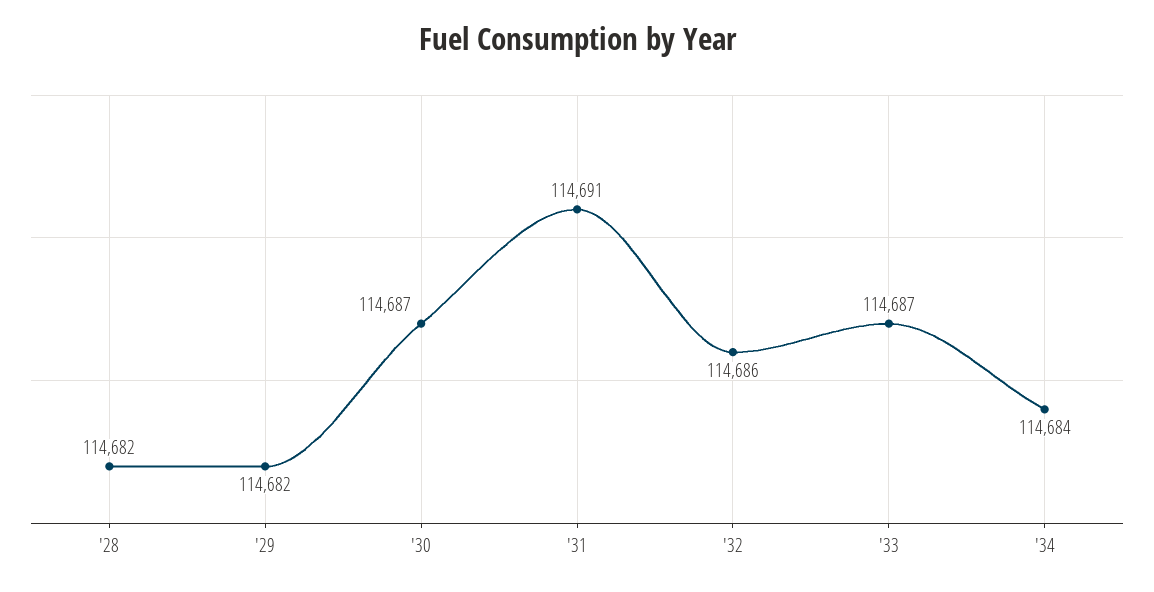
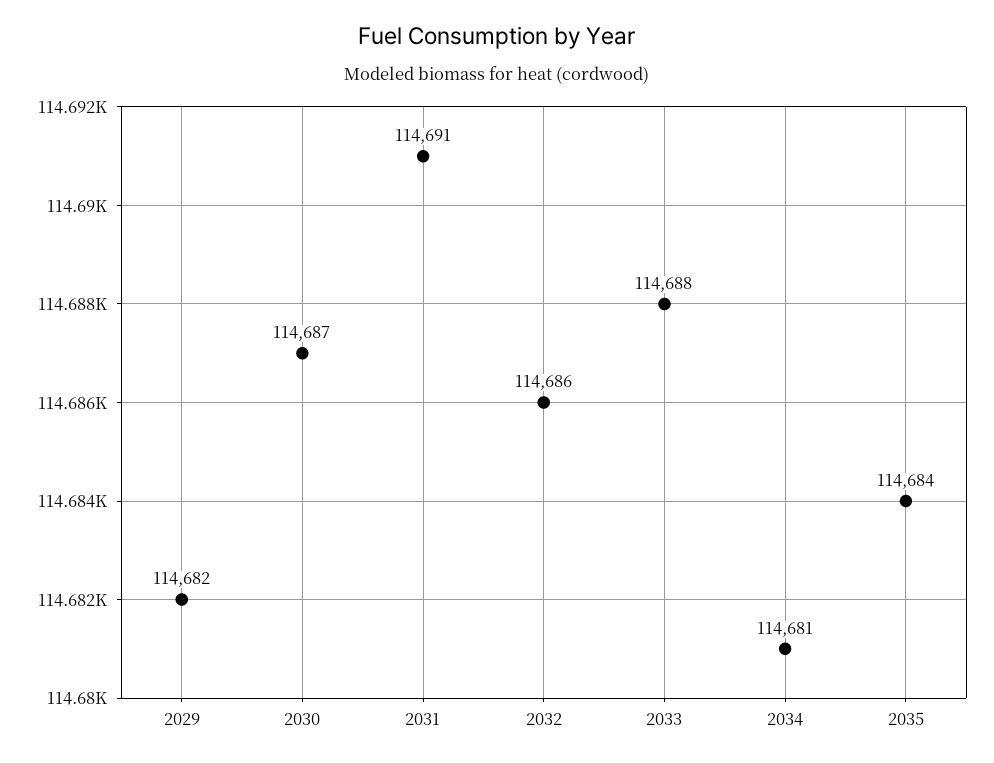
'28: 114682 -> none
'33: 114687 -> 114688
'34: 114684 -> 114681
2035: none -> 114684

